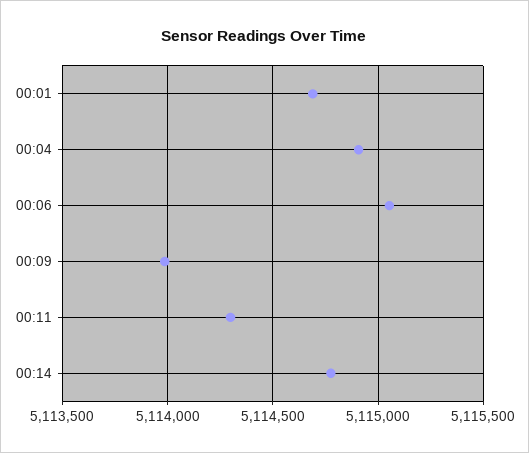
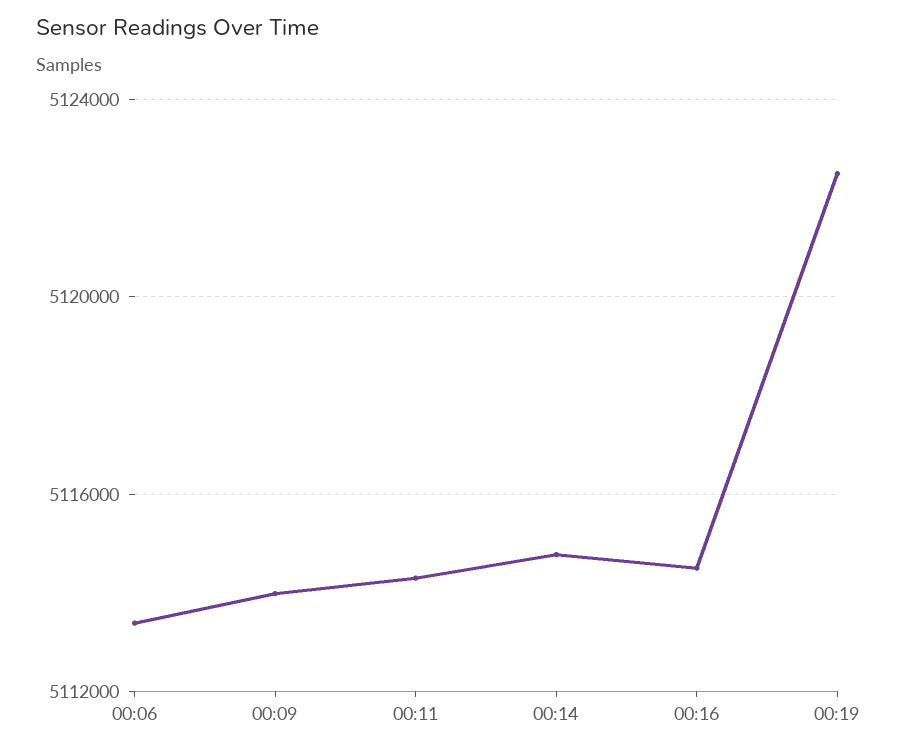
00:01: 5114700 -> none
00:04: 5114900 -> none
00:06: 5115050 -> 5113500
00:16: none -> 5114500
00:19: none -> 5122500

